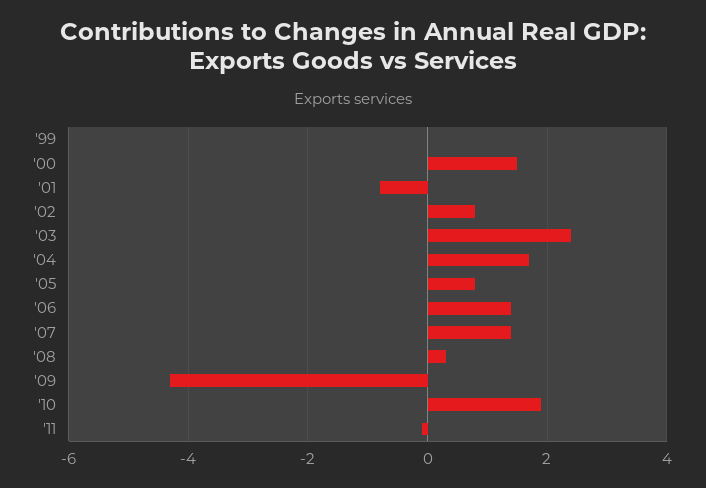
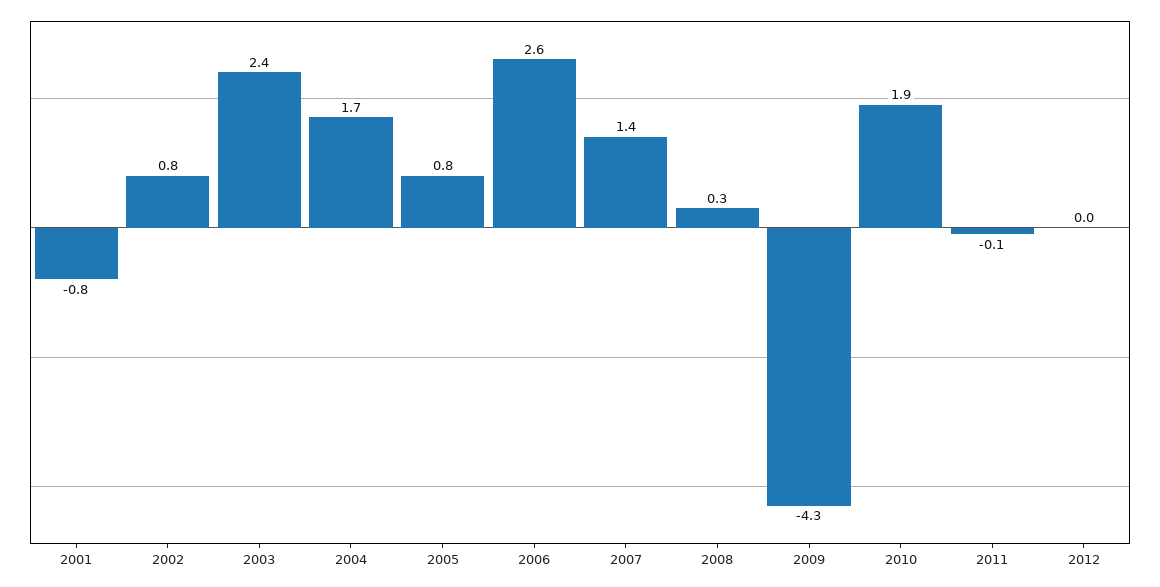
'99: 0 -> none
'00: 1.5 -> none
'06: 1.5 -> 2.6
2012: none -> 0

